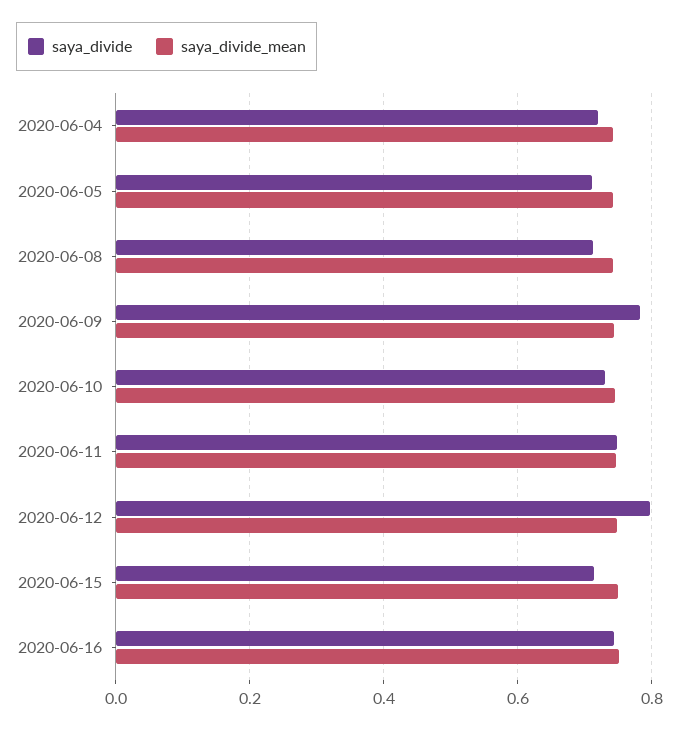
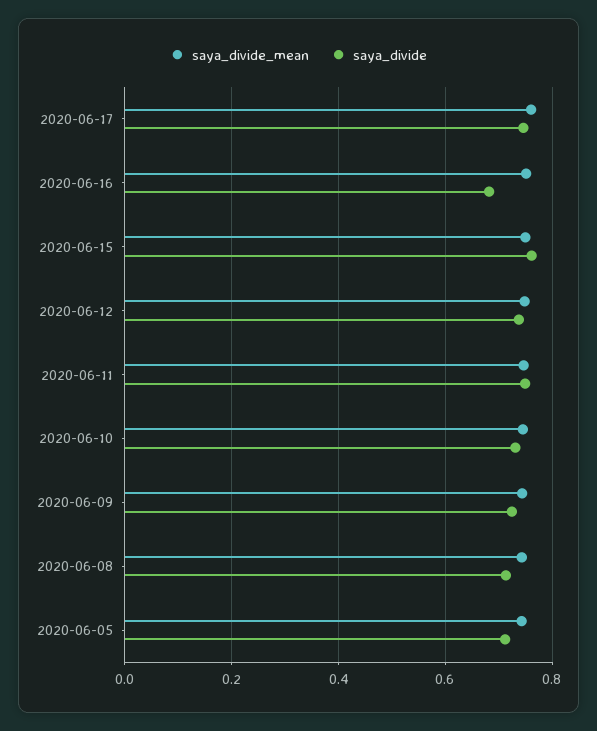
saya_divide, 2020-06-04: 0.72 -> none
saya_divide_mean, 2020-06-04: 0.74 -> none
saya_divide, 2020-06-09: 0.78 -> 0.72
saya_divide, 2020-06-12: 0.8 -> 0.74
saya_divide, 2020-06-15: 0.72 -> 0.76
saya_divide, 2020-06-16: 0.74 -> 0.68
saya_divide_mean, 2020-06-17: none -> 0.76
saya_divide, 2020-06-17: none -> 0.74

